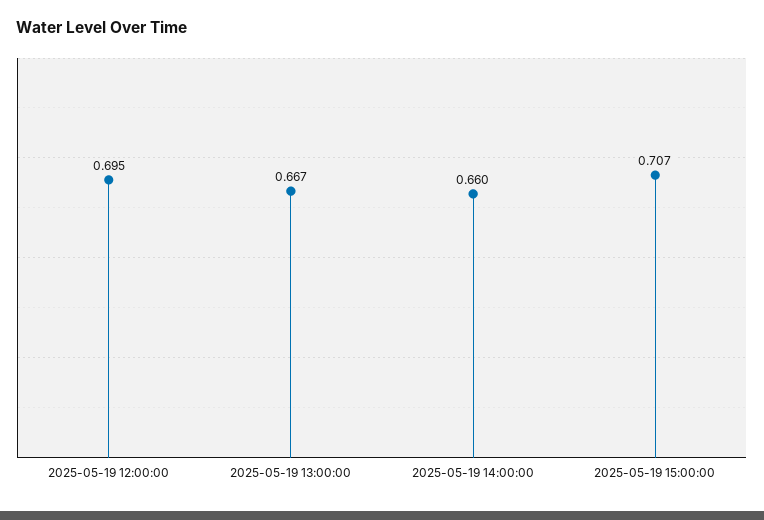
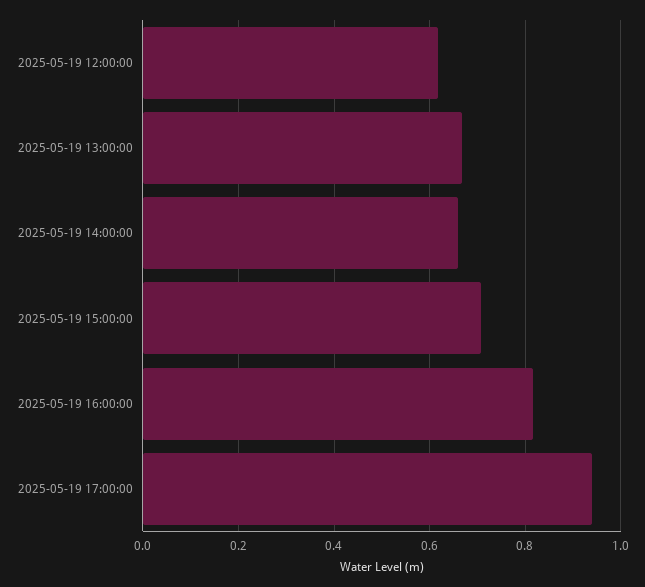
2025-05-19 12:00:00: 0.695 -> 0.62
2025-05-19 16:00:00: none -> 0.82
2025-05-19 17:00:00: none -> 0.94

